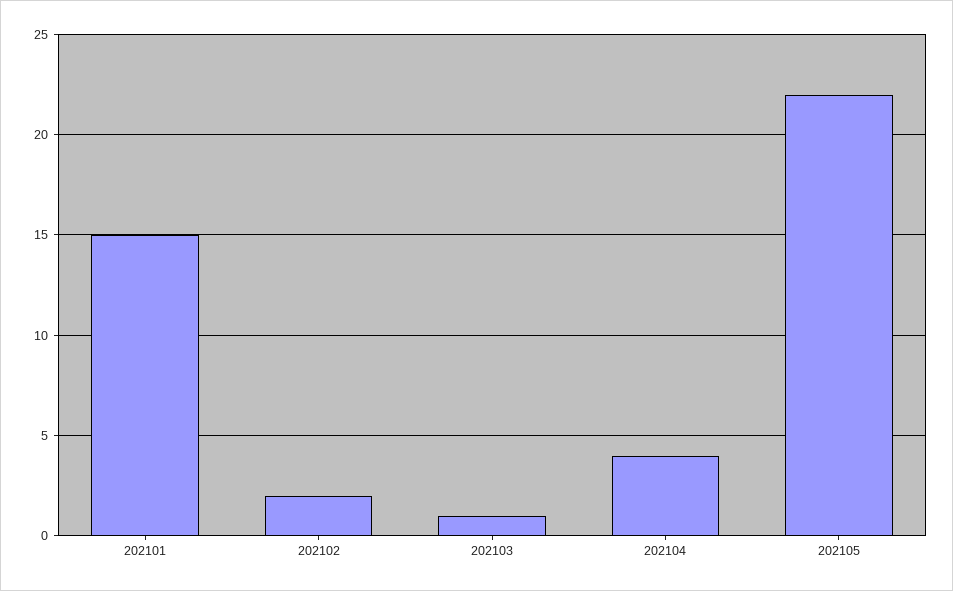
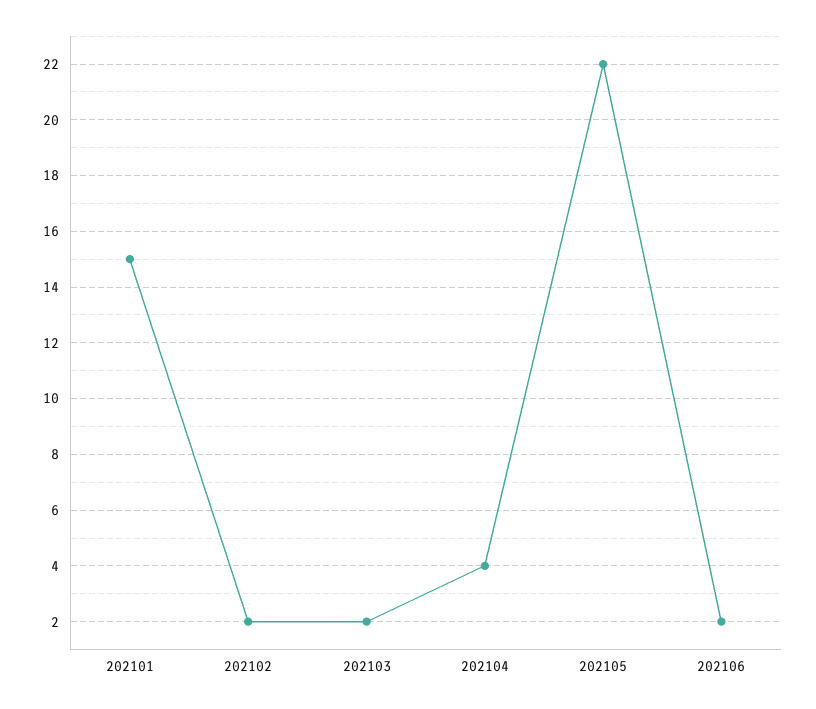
202103: 1 -> 2
202106: none -> 2

